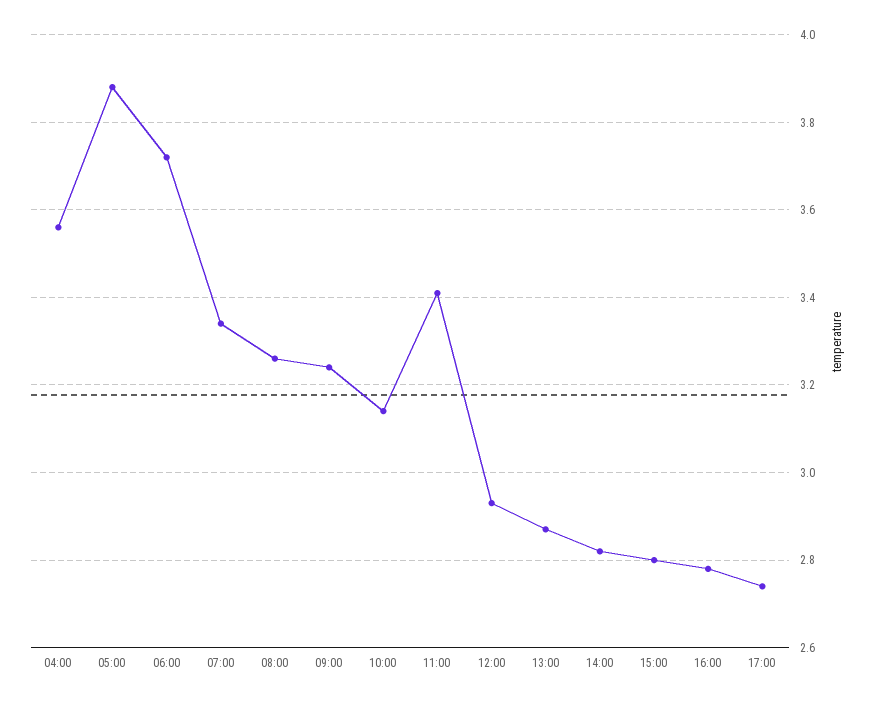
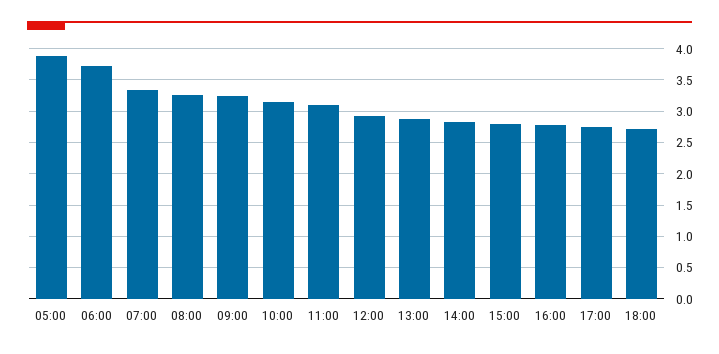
04:00: 3.55 -> none
11:00: 3.4 -> 3.1
18:00: none -> 2.7

